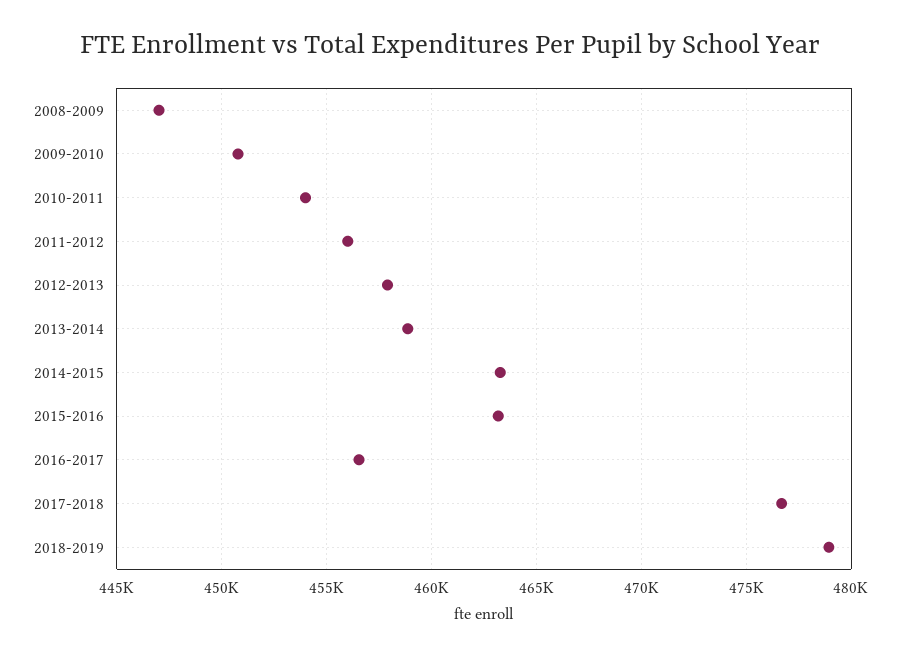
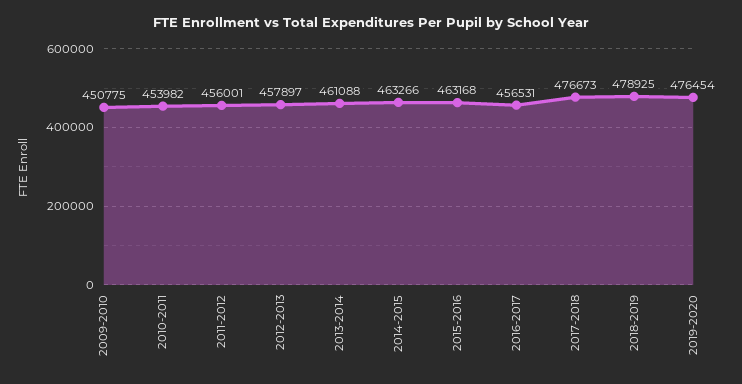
2008-2009: 447000 -> none
2013-2014: 459000 -> 461088
2019-2020: none -> 476454

